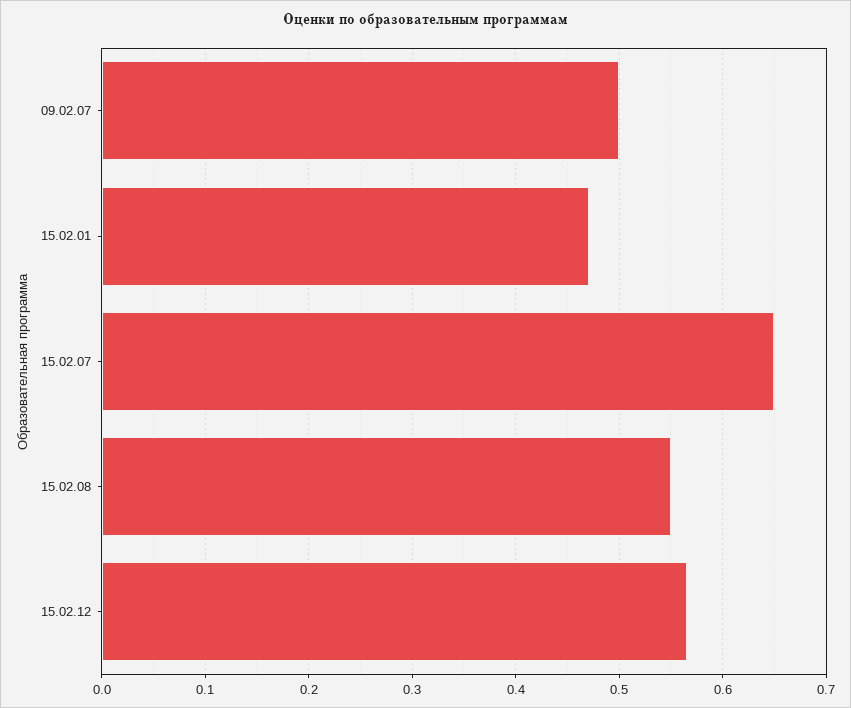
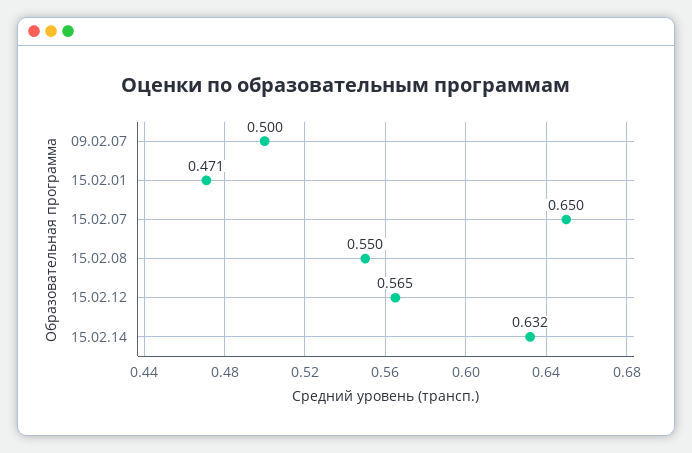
15.02.14: none -> 0.632

